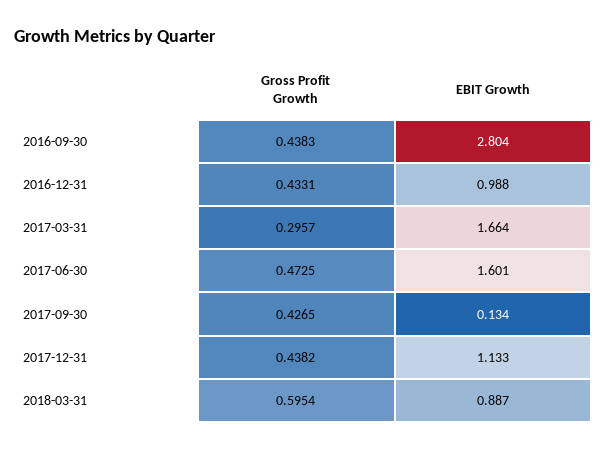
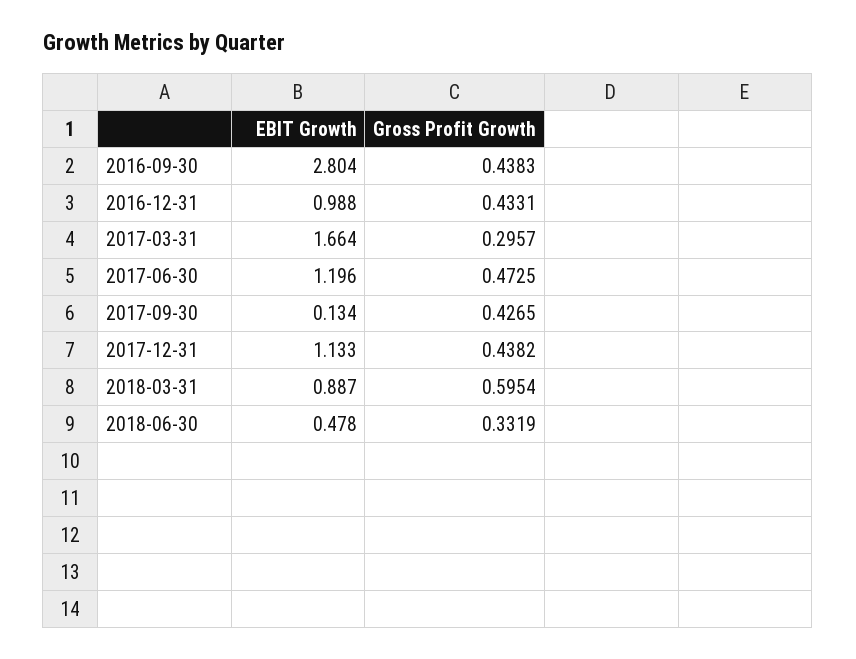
EBIT Growth, 2017-06-30: 1.601 -> 1.196
EBIT Growth, 2018-06-30: none -> 0.478
Gross Profit Growth, 2018-06-30: none -> 0.3319

